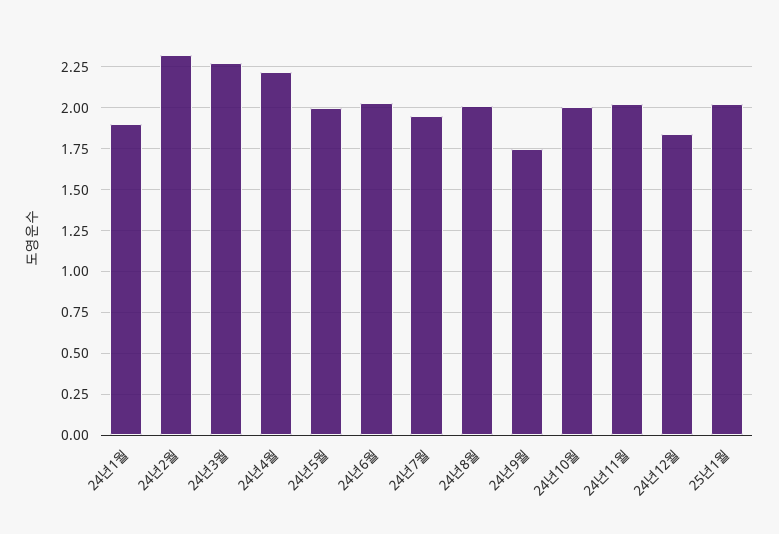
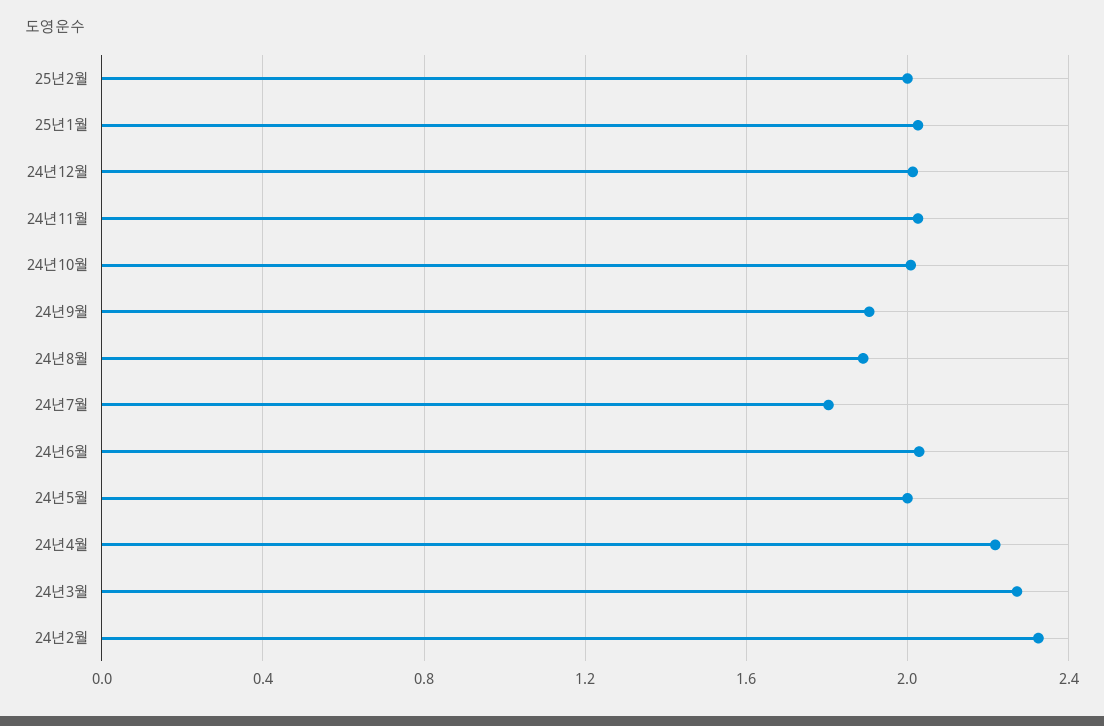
24년1월: 1.9 -> none
24년7월: 1.95 -> 1.8
24년8월: 2 -> 1.9
24년9월: 1.75 -> 1.9
24년12월: 1.85 -> 2
25년2월: none -> 2

